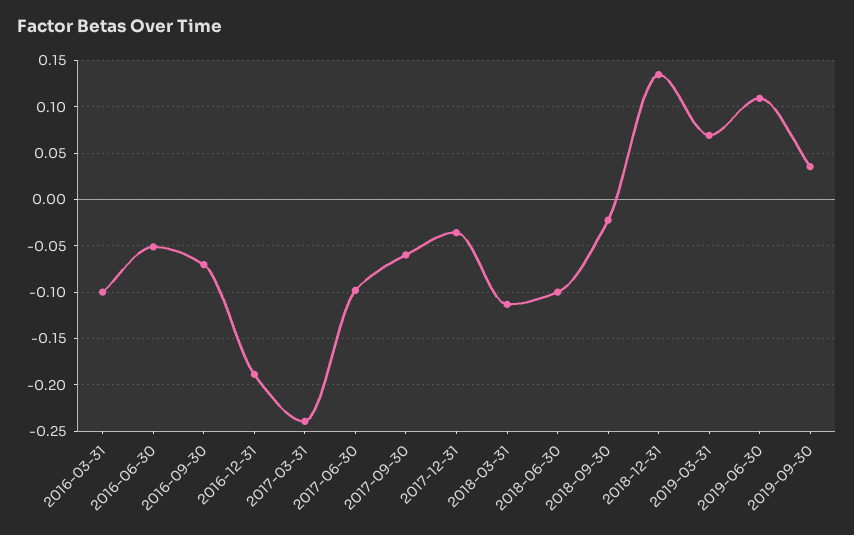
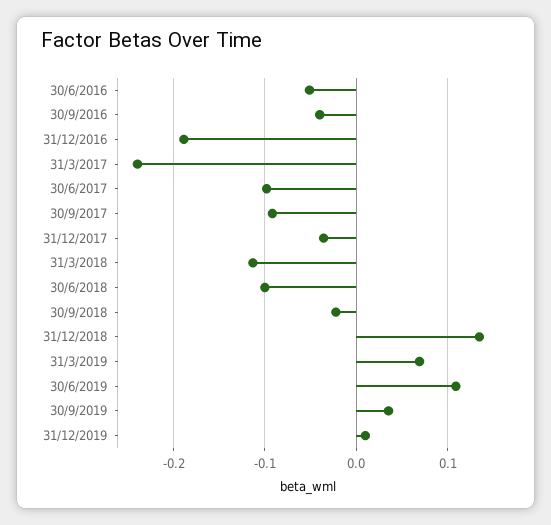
2016-03-31: -0.1 -> none
2016-09-30: -0.07 -> -0.04
2017-09-30: -0.06 -> -0.09
31/12/2019: none -> 0.01

